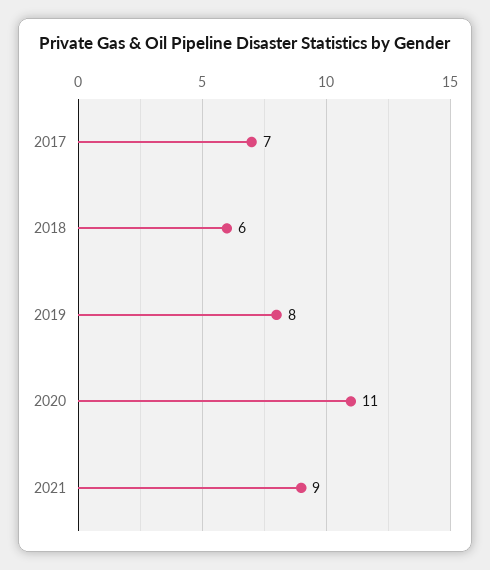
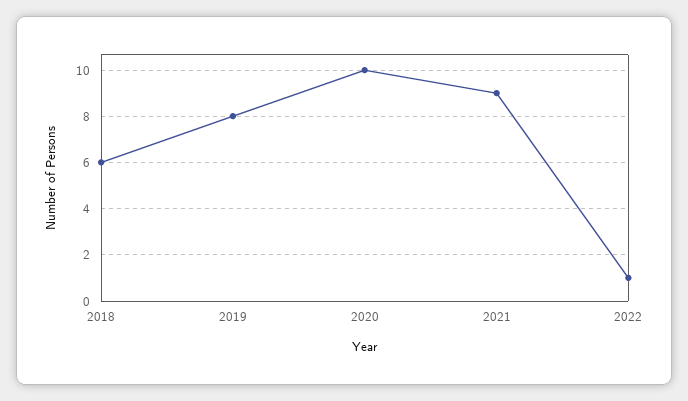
2017: 7 -> none
2020: 11 -> 10
2022: none -> 1

